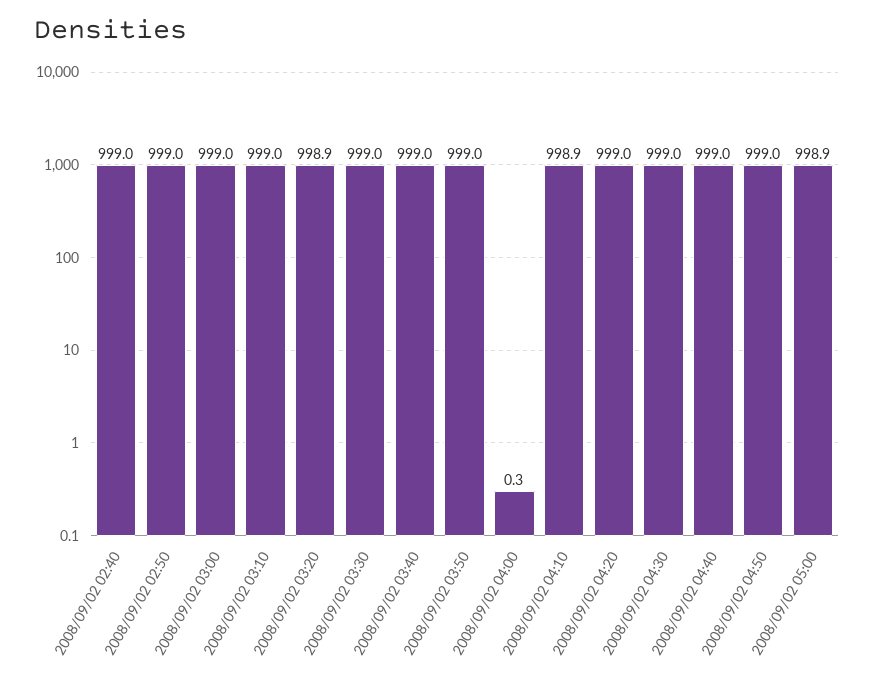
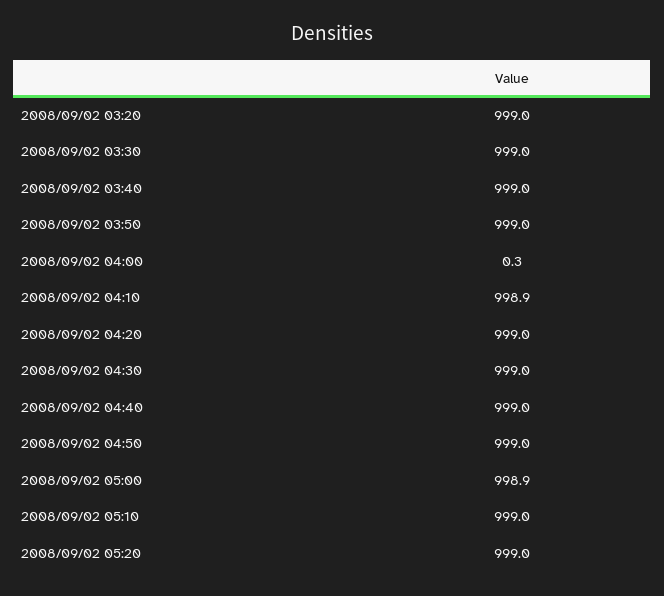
2008/09/02 02:40: 999 -> none
2008/09/02 02:50: 999 -> none
2008/09/02 03:00: 999 -> none
2008/09/02 03:10: 999 -> none
2008/09/02 03:20: 998.9 -> 999
2008/09/02 05:10: none -> 999
2008/09/02 05:20: none -> 999

